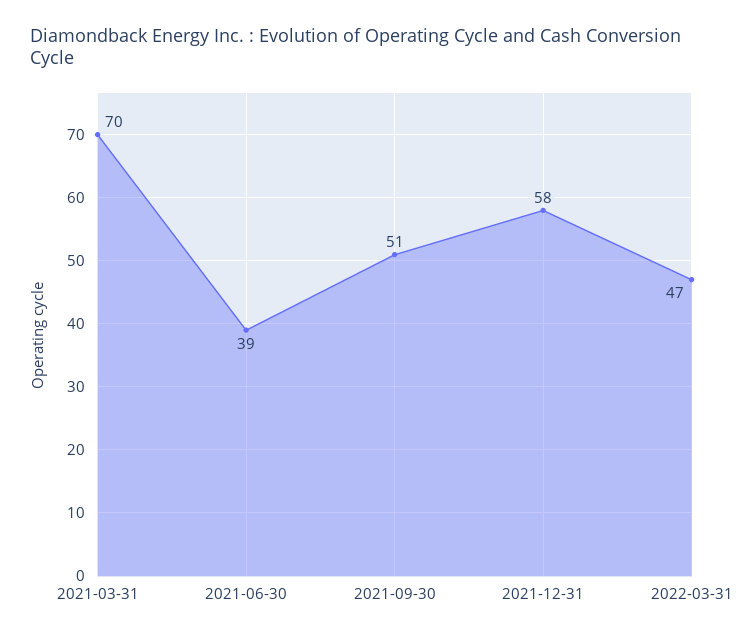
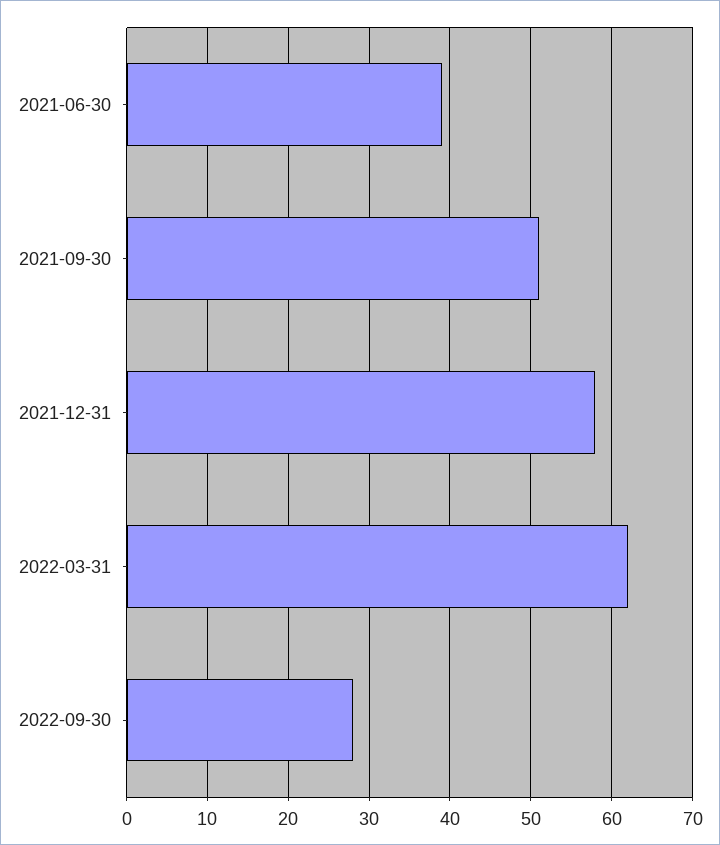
2021-03-31: 70 -> none
2022-03-31: 47 -> 62
2022-09-30: none -> 28

